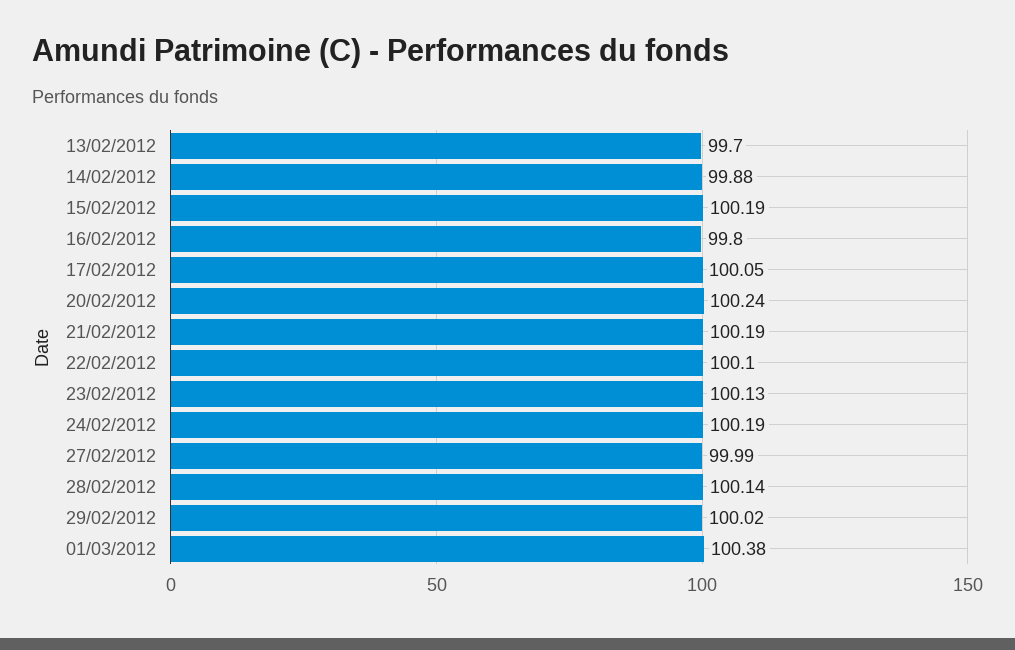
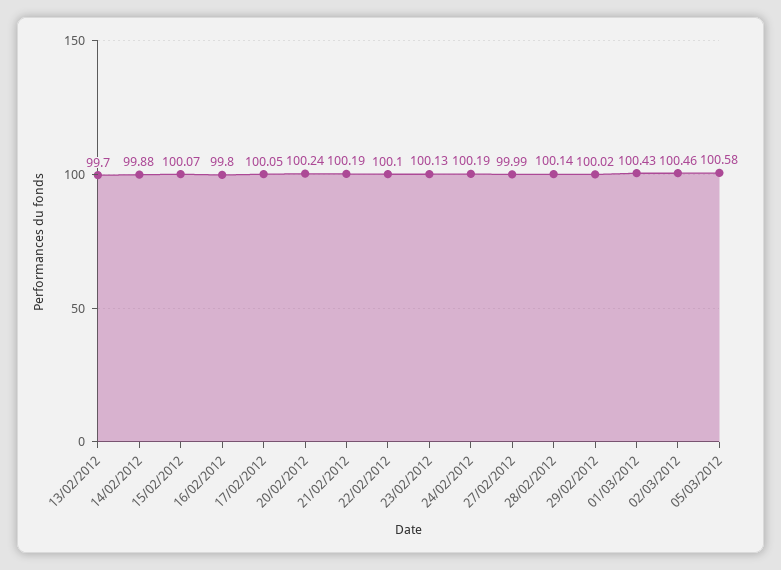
15/02/2012: 100.19 -> 100.07
01/03/2012: 100.38 -> 100.43
02/03/2012: none -> 100.46
05/03/2012: none -> 100.58

